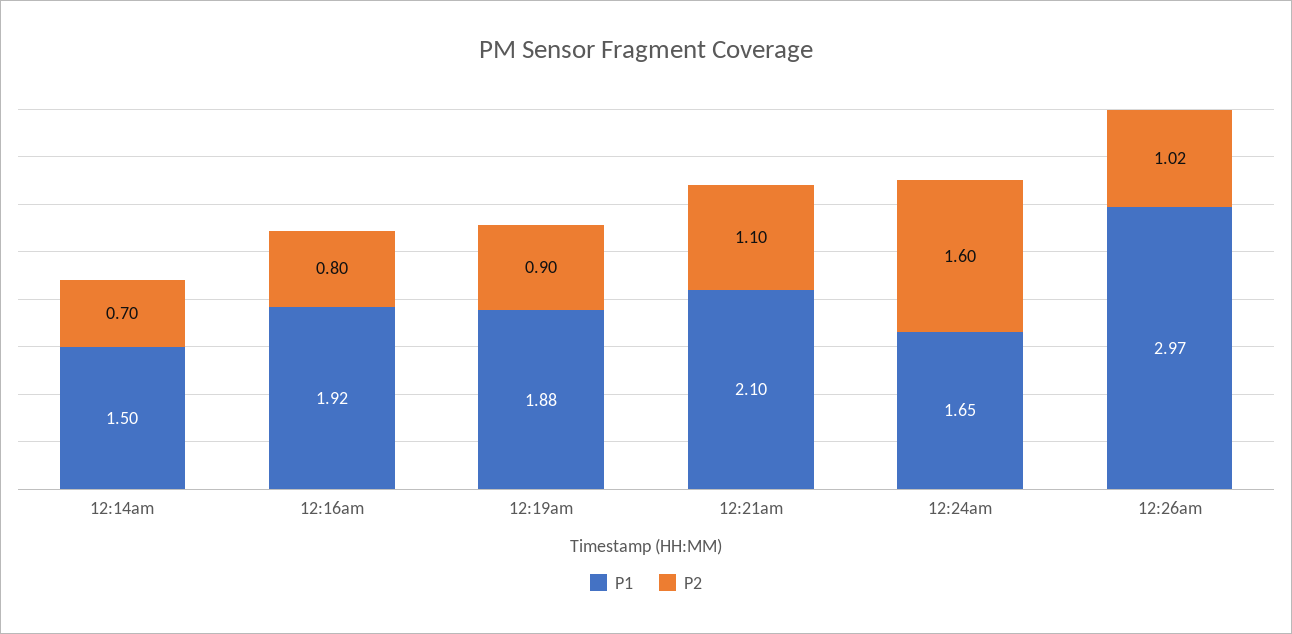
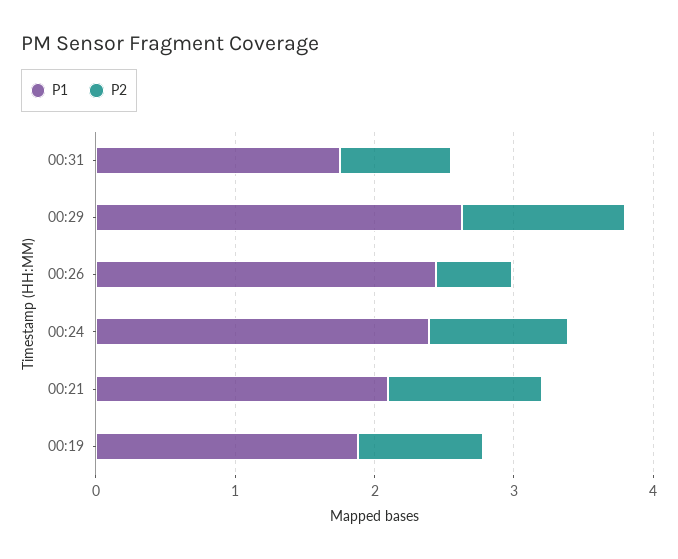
P1, 12:14am: 1.5 -> none
P2, 12:14am: 0.7 -> none
P1, 12:16am: 1.92 -> none
P2, 12:16am: 0.8 -> none
P1, 12:24am: 1.65 -> 2.4
P2, 12:24am: 1.6 -> 1
P1, 12:26am: 2.97 -> 2.4
P2, 12:26am: 1.02 -> 0.6
P1, 00:31: none -> 1.8
P2, 00:31: none -> 0.8
P1, 00:29: none -> 2.6
P2, 00:29: none -> 1.2

